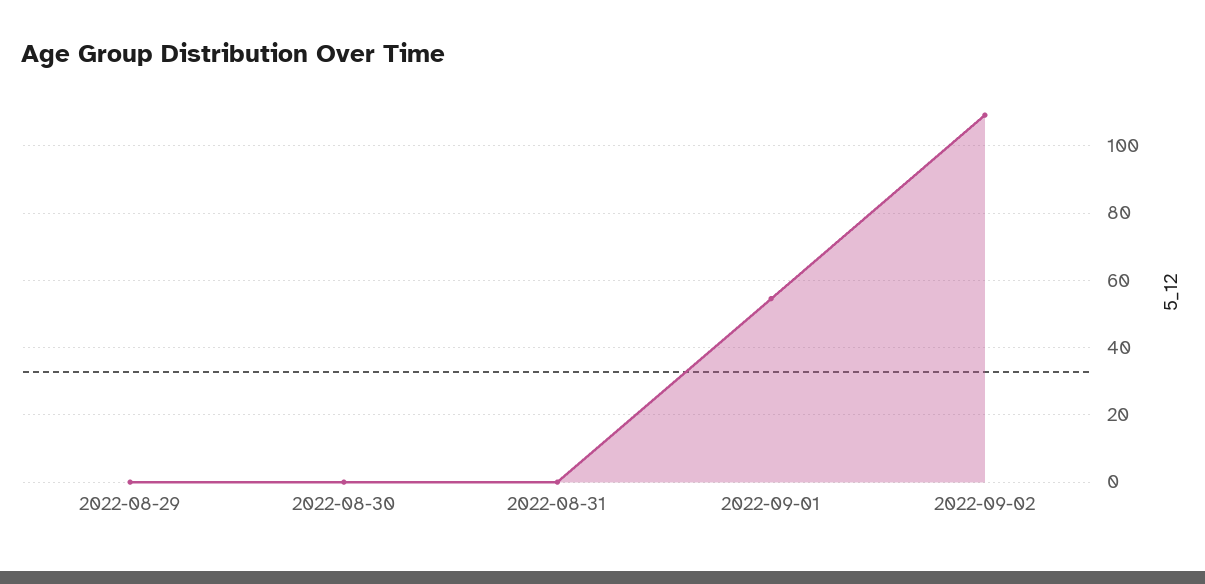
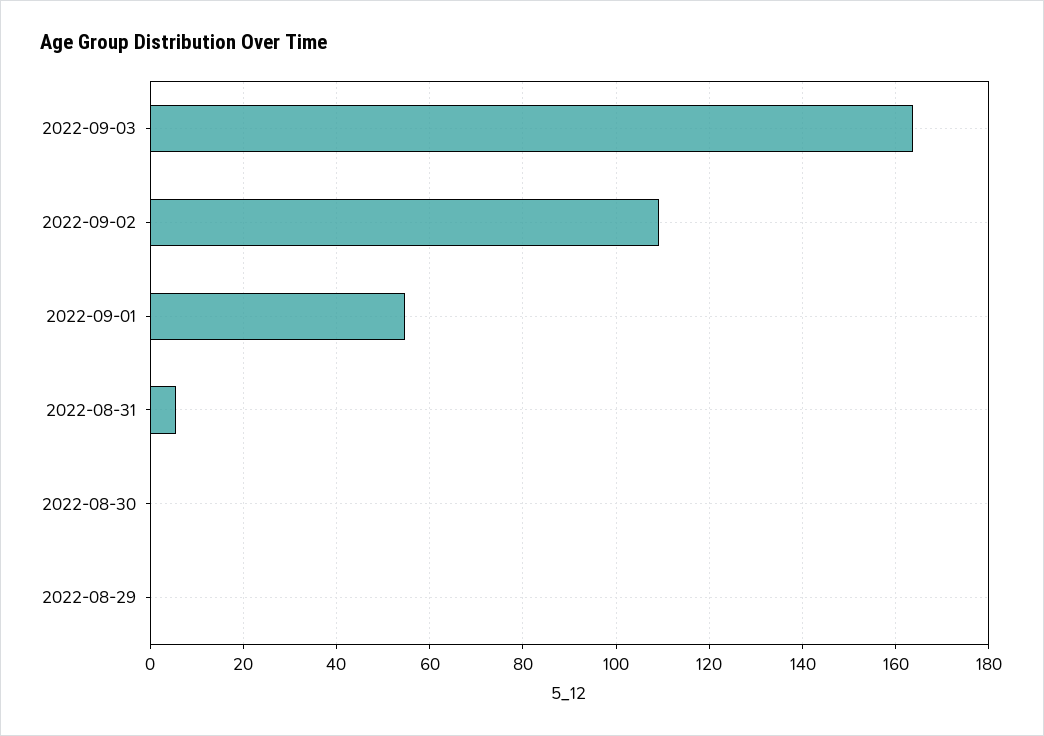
2022-08-31: 0 -> 6
2022-09-03: none -> 164

